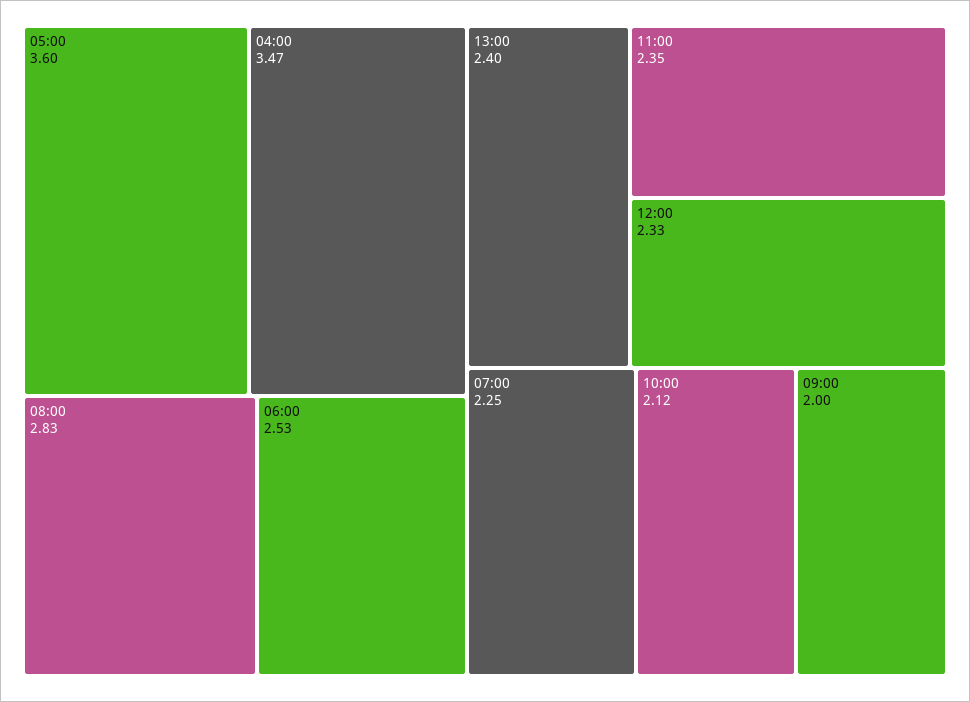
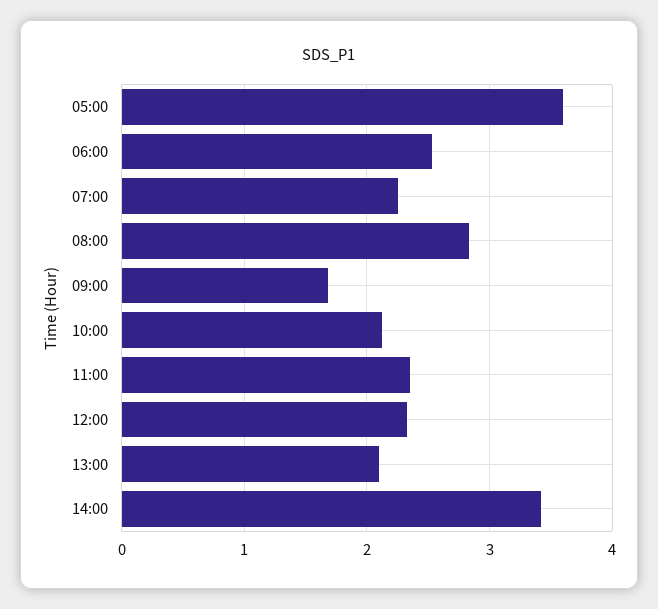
04:00: 3.47 -> none
13:00: 2.4 -> 2.1
09:00: 2 -> 1.7
14:00: none -> 3.4

